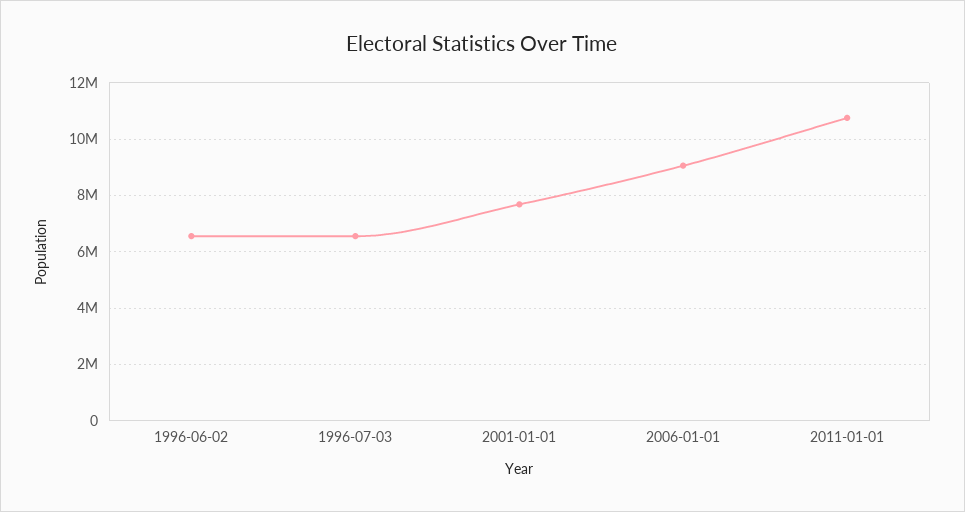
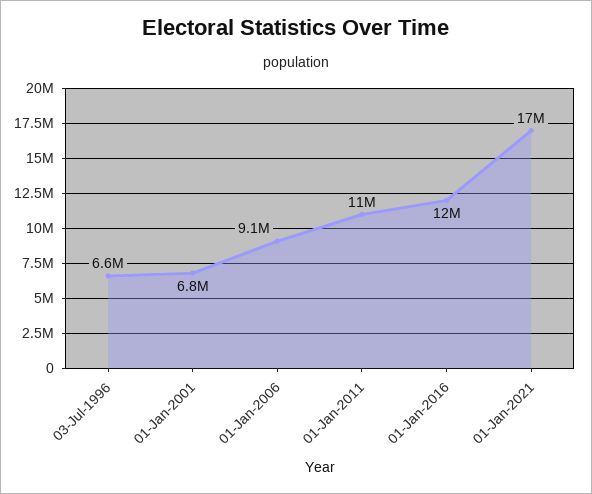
1996-06-02: 6500000 -> none
2001-01-01: 7750000 -> 6800000
01-Jan-2016: none -> 12000000
01-Jan-2021: none -> 17000000

